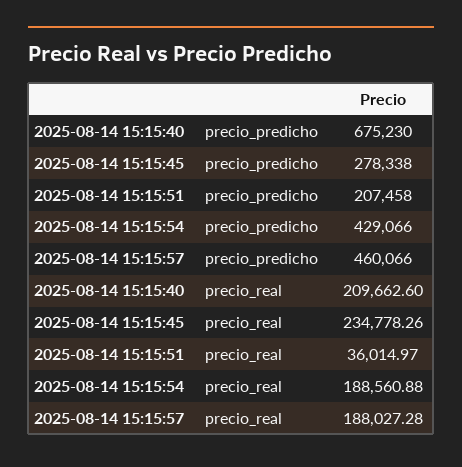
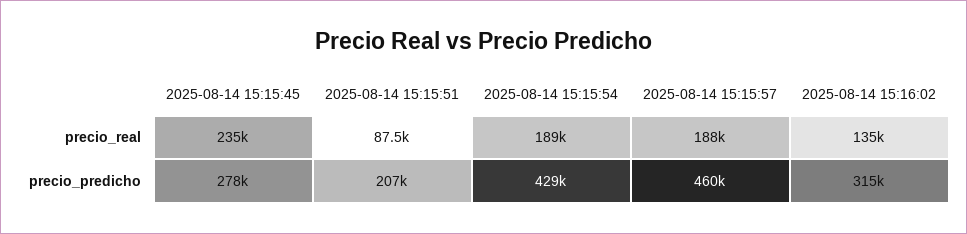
2025-08-14 15:15:40, precio_predicho: 675230 -> none
2025-08-14 15:15:40, precio_real: 209662.6 -> none
2025-08-14 15:15:51, precio_real: 36014.97 -> 87500
2025-08-14 15:16:02, precio_real: none -> 135000
2025-08-14 15:16:02, precio_predicho: none -> 315000

